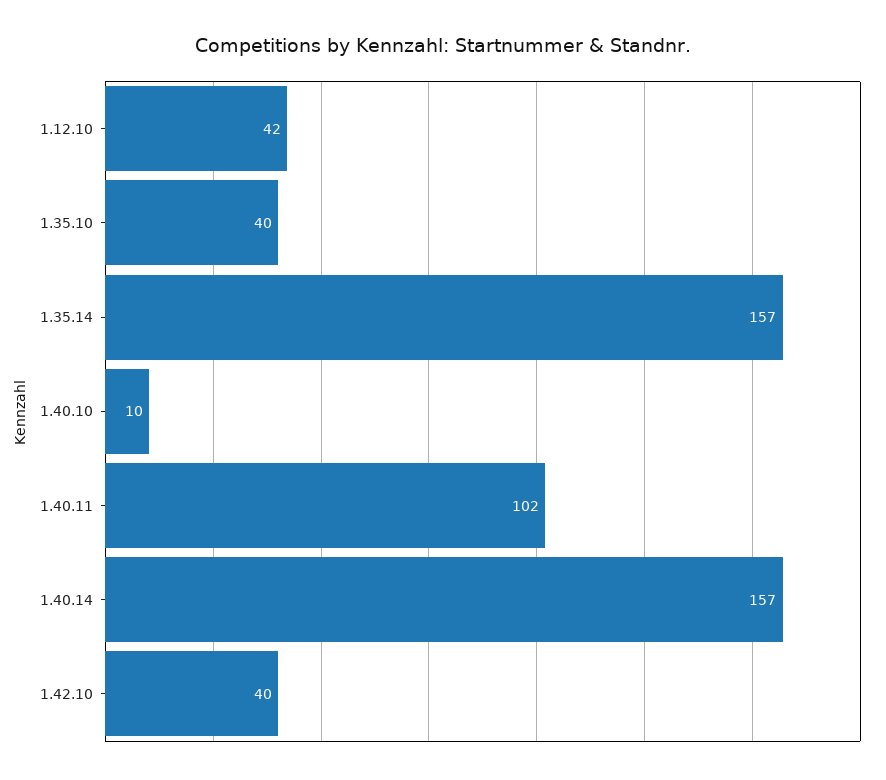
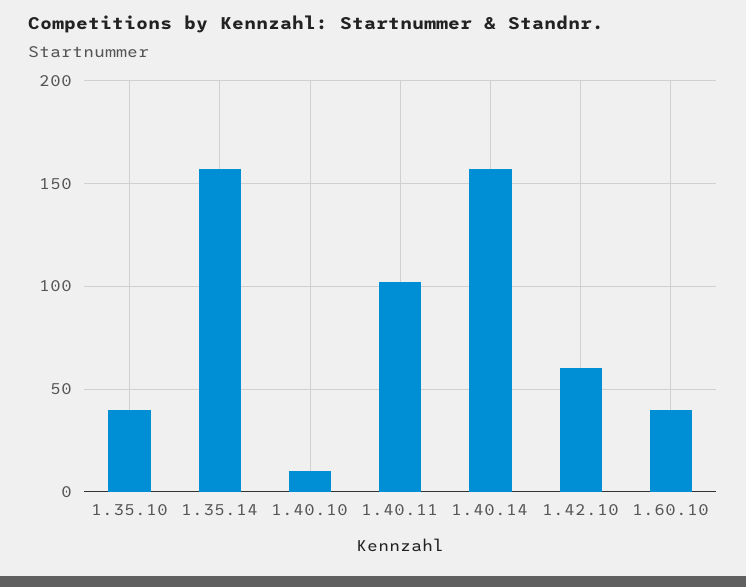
1.12.10: 42 -> none
1.42.10: 40 -> 60
1.60.10: none -> 40

